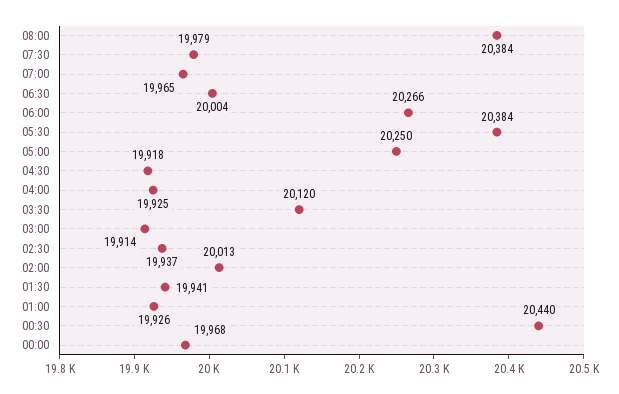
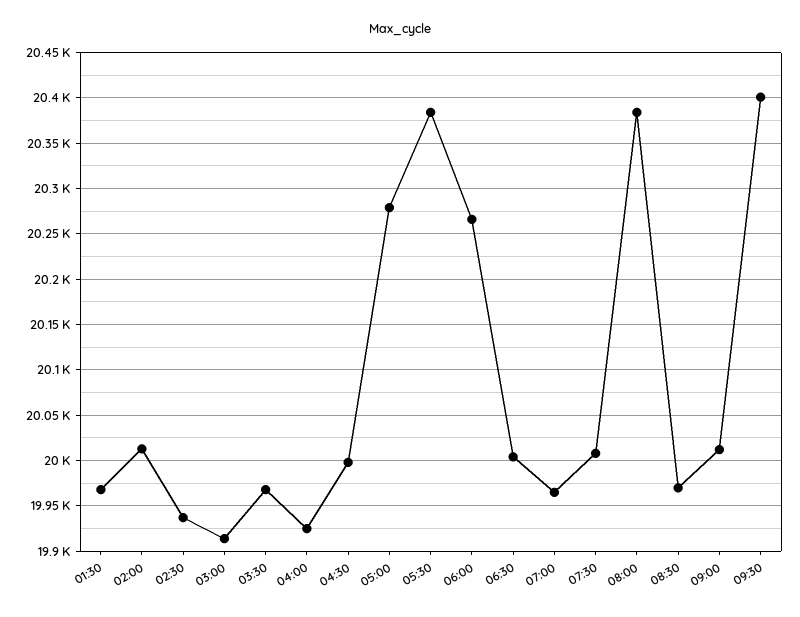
07:30: 19979 -> 20010
05:00: 20250 -> 20280
04:30: 19918 -> 20000
03:30: 20120 -> 19970
01:30: 19941 -> 19970
01:00: 19926 -> none
00:30: 20440 -> none
00:00: 19968 -> none
08:30: none -> 19970
09:00: none -> 20010
09:30: none -> 20400

